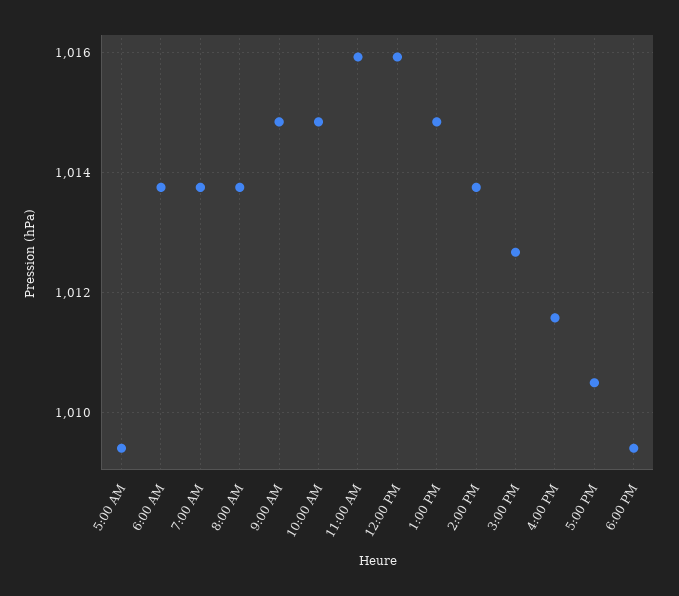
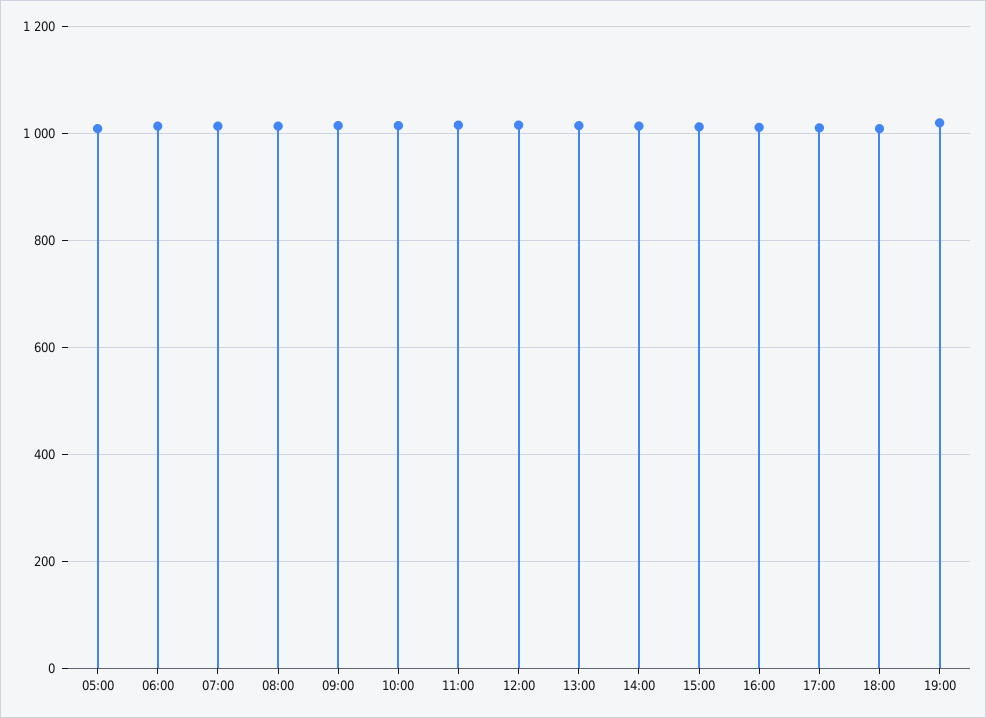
19:00: none -> 1020

